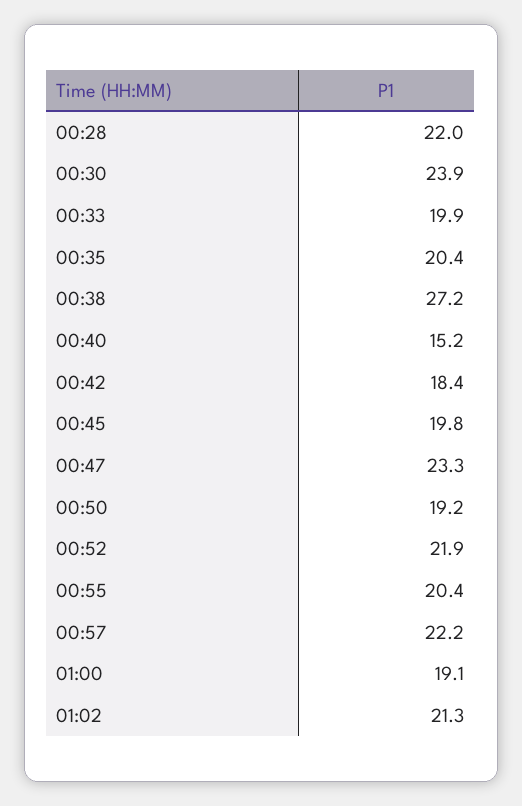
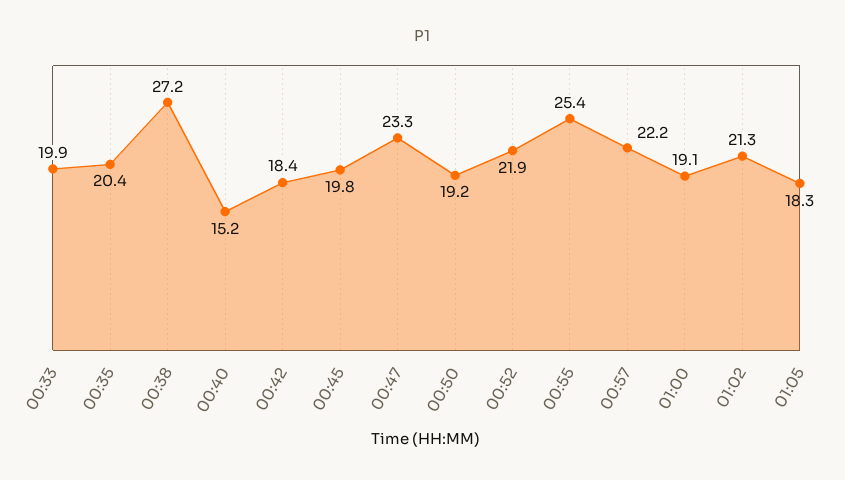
00:28: 22 -> none
00:30: 23.9 -> none
00:55: 20.4 -> 25.4
01:05: none -> 18.3

